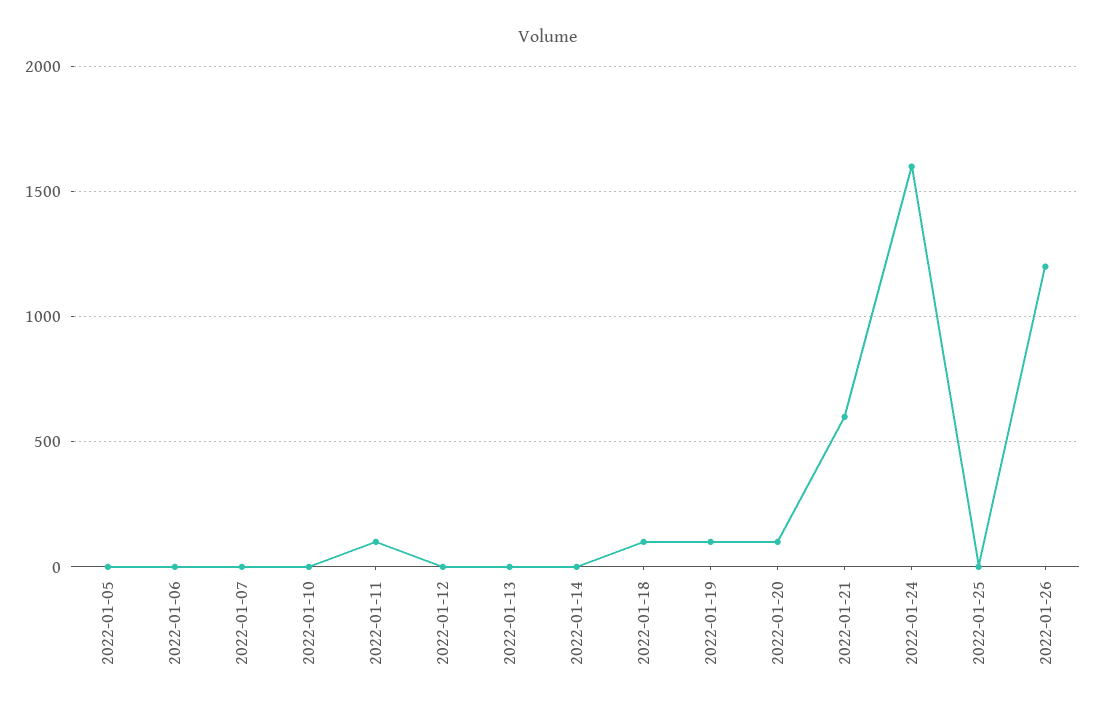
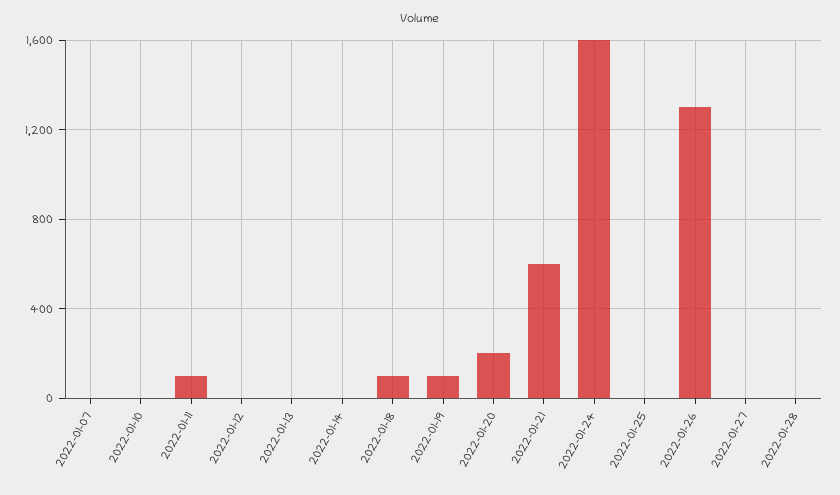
2022-01-05: 0 -> none
2022-01-06: 0 -> none
2022-01-20: 100 -> 200
2022-01-26: 1200 -> 1300
2022-01-27: none -> 0
2022-01-28: none -> 0

